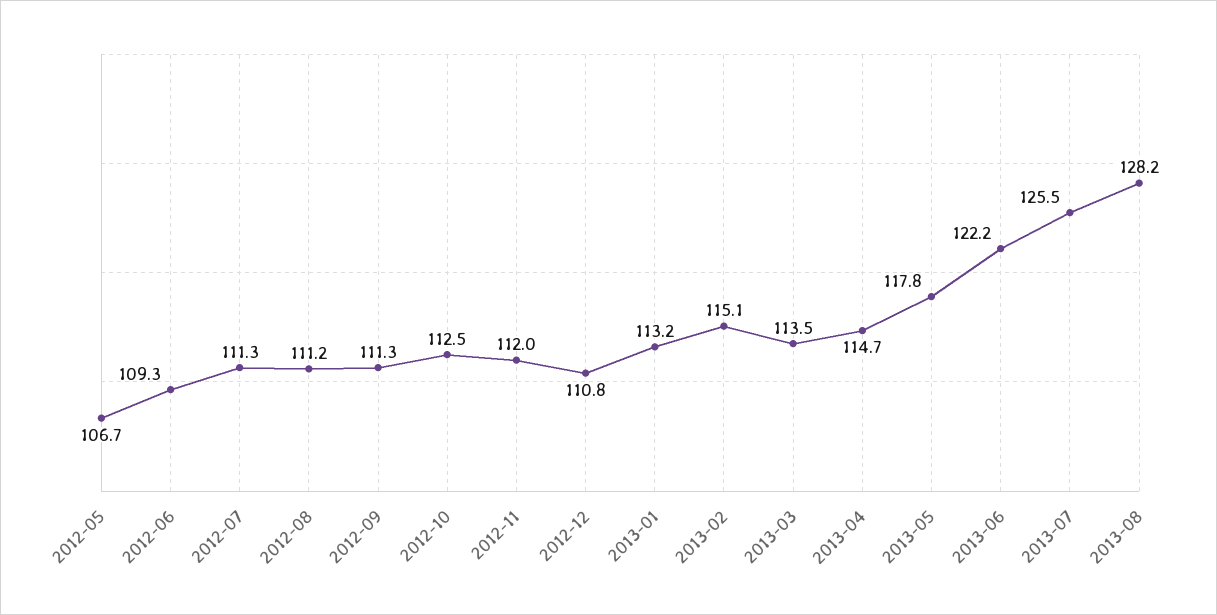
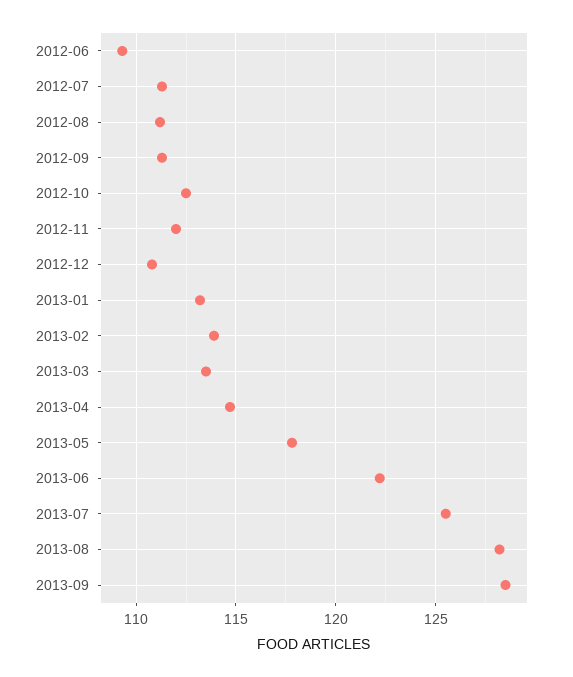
2012-05: 106.7 -> none
2013-02: 115.1 -> 114
2013-09: none -> 128.5

